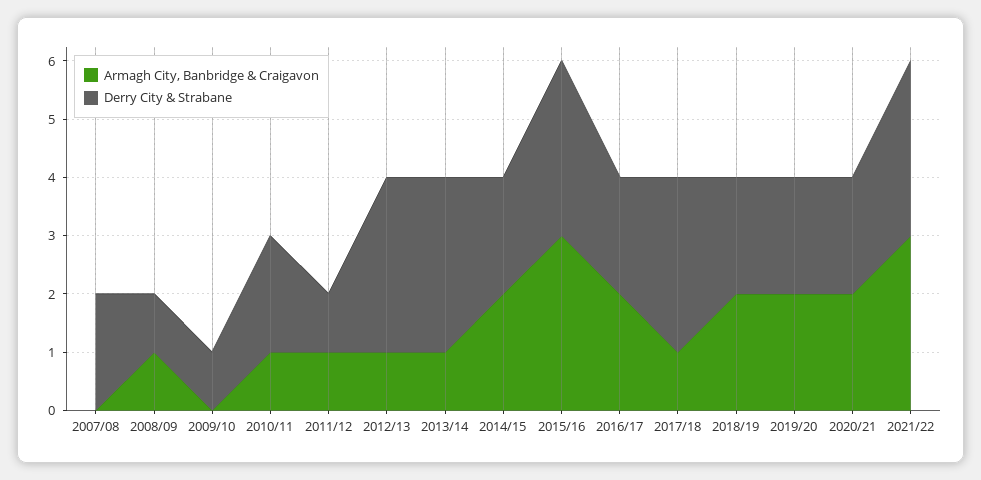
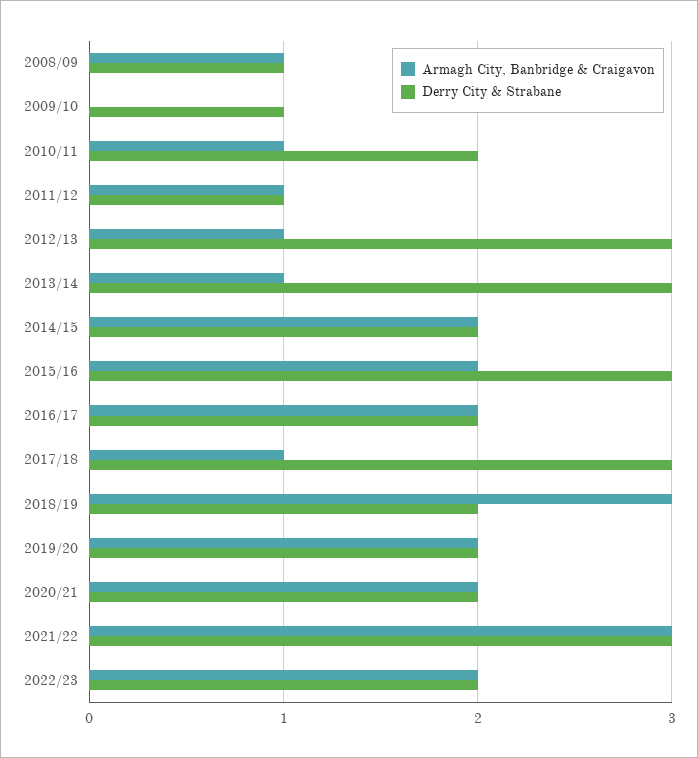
Armagh City, Banbridge & Craigavon, 2007/08: 0 -> none
Derry City & Strabane, 2007/08: 2 -> none
Armagh City, Banbridge & Craigavon, 2015/16: 3 -> 2
Armagh City, Banbridge & Craigavon, 2018/19: 2 -> 3
Armagh City, Banbridge & Craigavon, 2022/23: none -> 2
Derry City & Strabane, 2022/23: none -> 2

